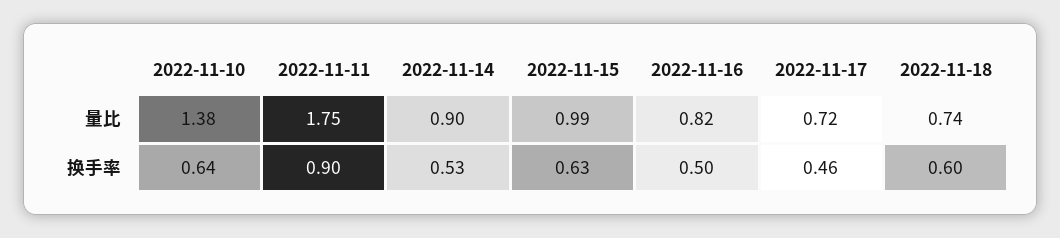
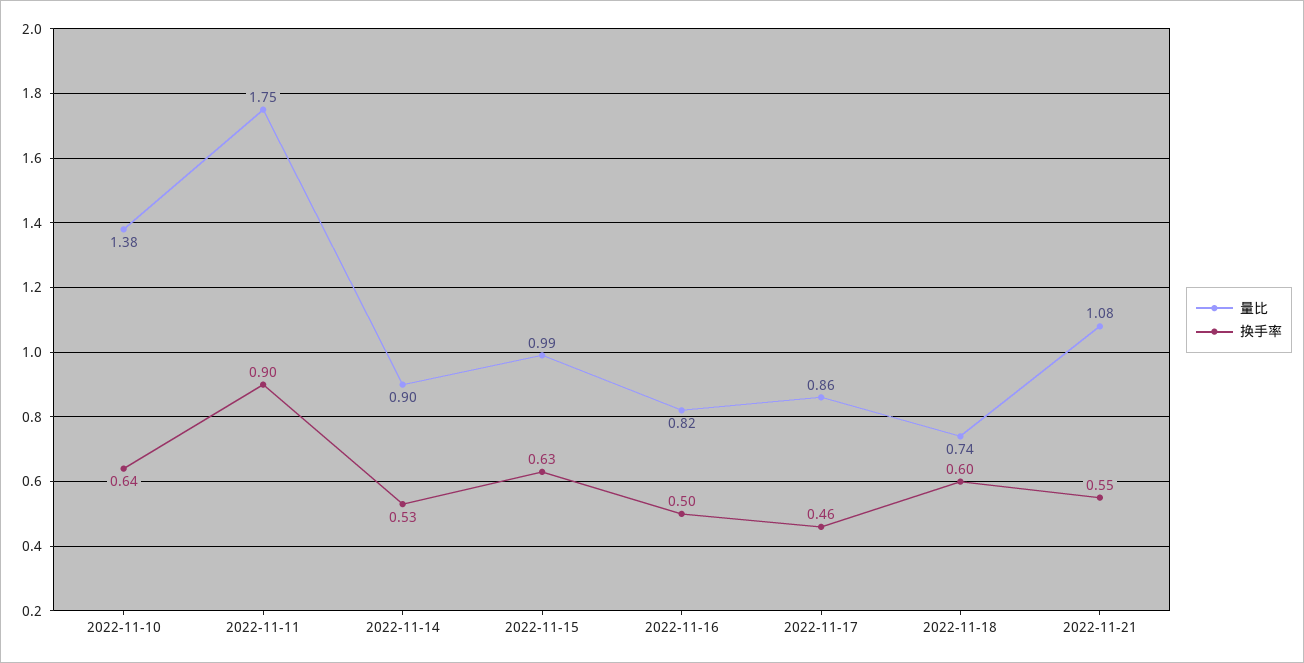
量比, 2022-11-17: 0.72 -> 0.86
量比, 2022-11-21: none -> 1.08
换手率, 2022-11-21: none -> 0.55

